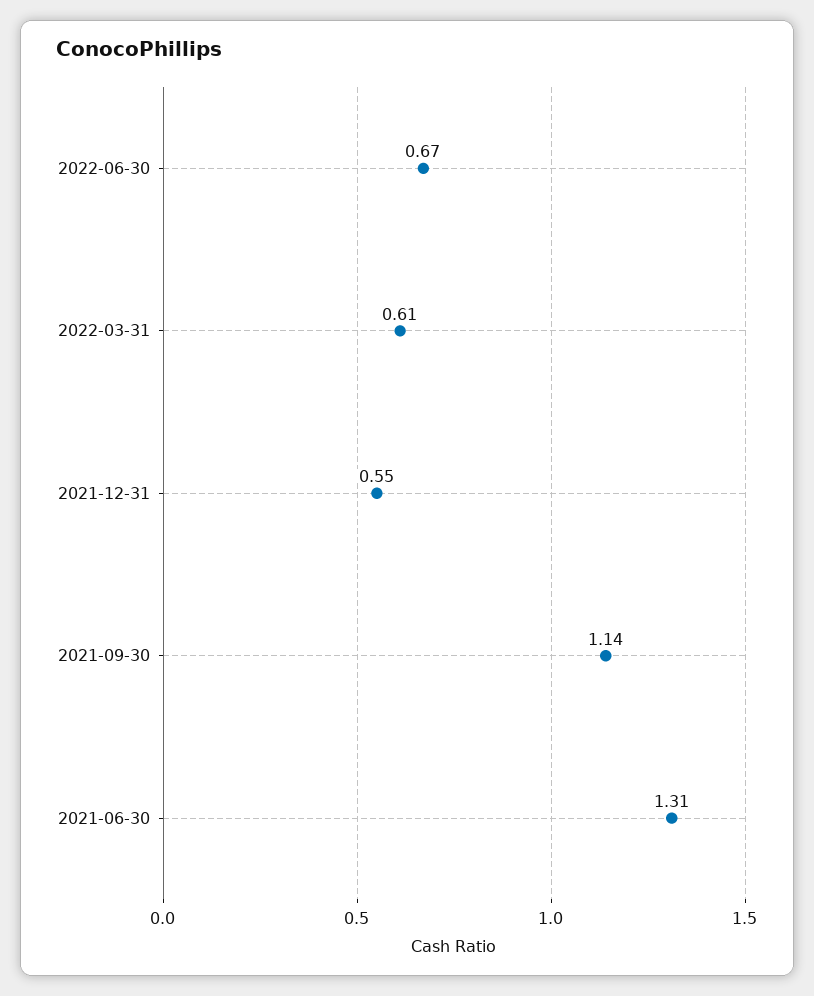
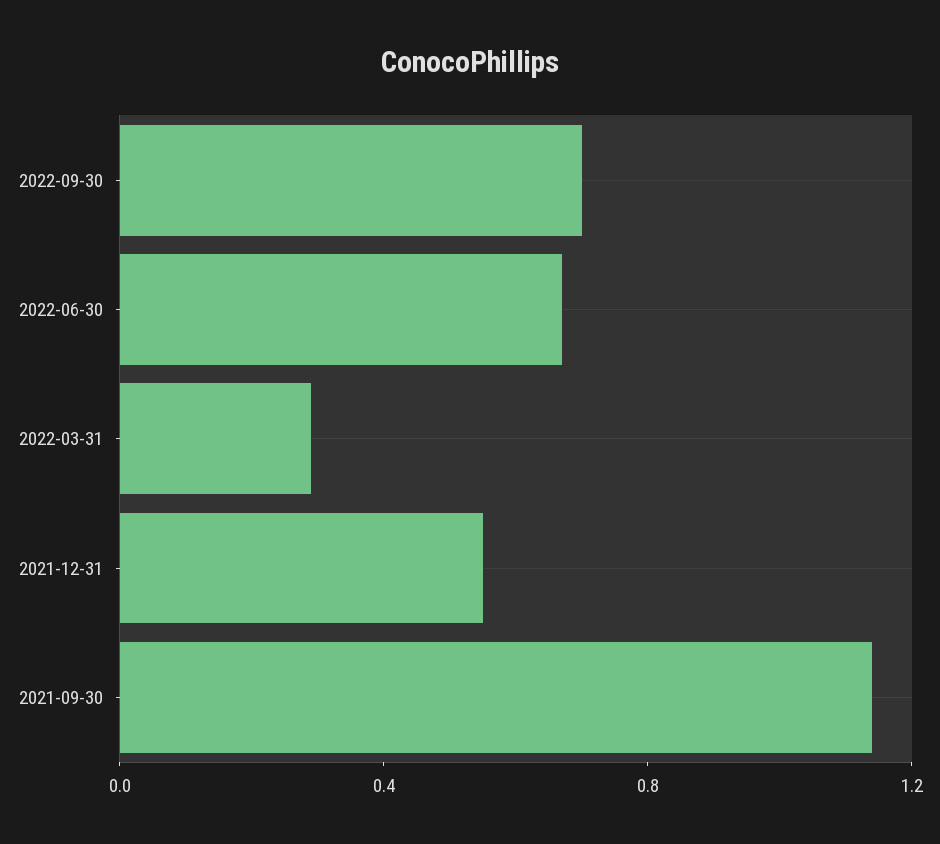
2022-03-31: 0.61 -> 0.3
2021-06-30: 1.31 -> none
2022-09-30: none -> 0.7

